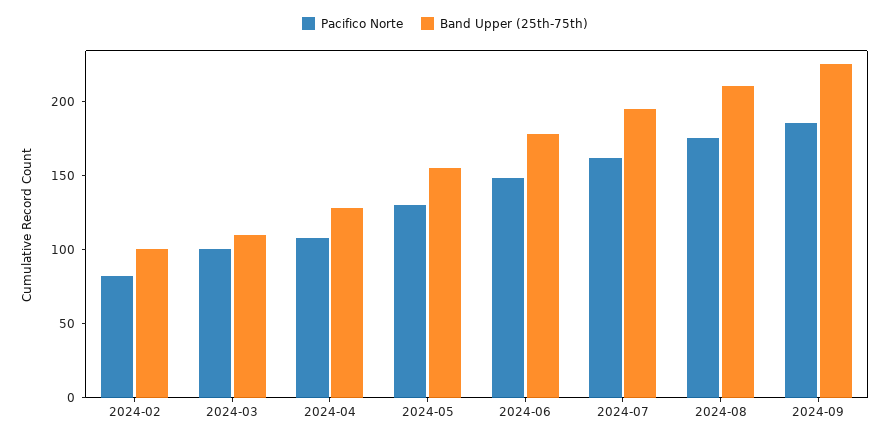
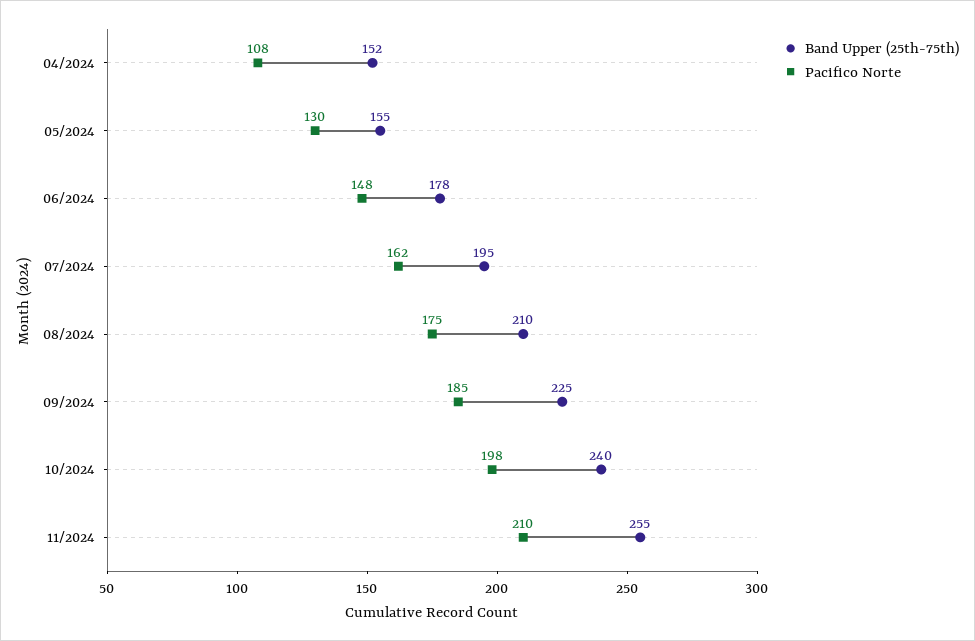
Pacifico Norte, 2024-02: 80 -> none
Band Upper (25th-75th), 2024-02: 100 -> none
Pacifico Norte, 2024-03: 100 -> none
Band Upper (25th-75th), 2024-03: 110 -> none
Band Upper (25th-75th), 2024-04: 130 -> 152
Band Upper (25th-75th), 10/2024: none -> 240
Pacifico Norte, 10/2024: none -> 198
Band Upper (25th-75th), 11/2024: none -> 255
Pacifico Norte, 11/2024: none -> 210

